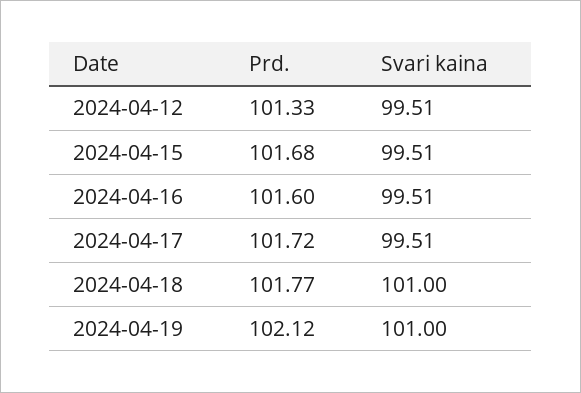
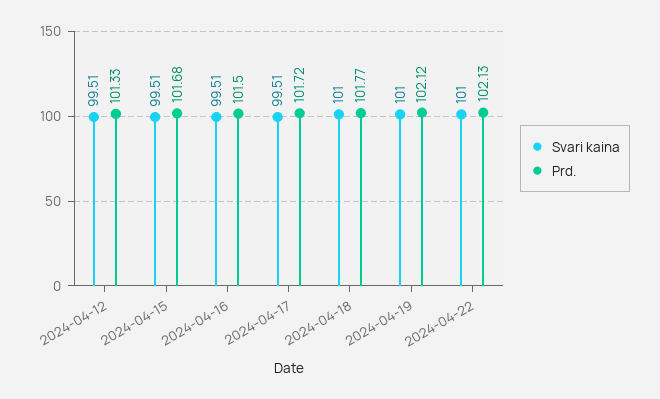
Prd., 2024-04-16: 101.6 -> 101.5
Svari kaina, 2024-04-22: none -> 101
Prd., 2024-04-22: none -> 102.13

